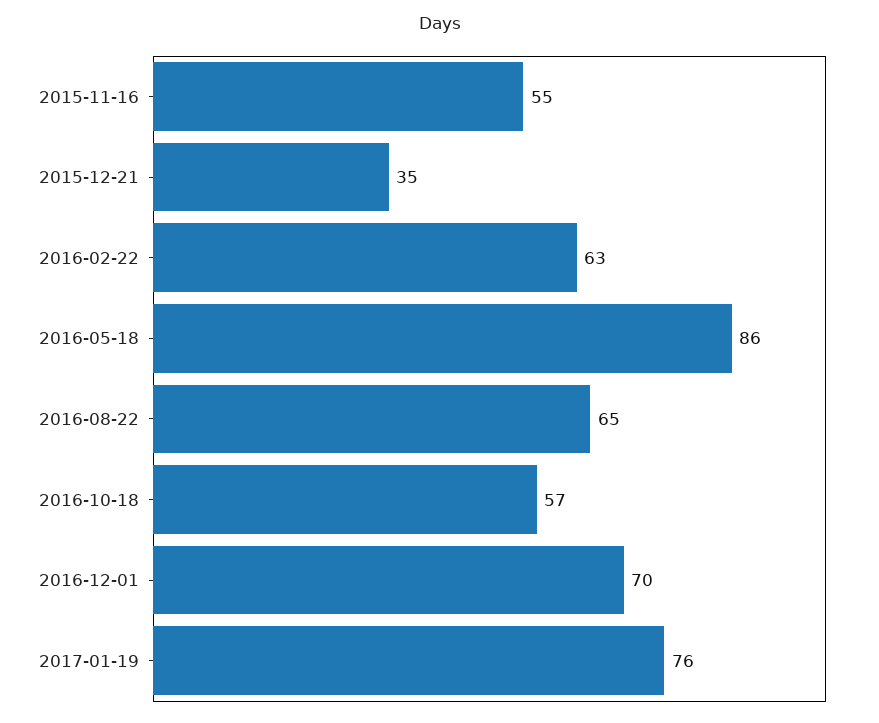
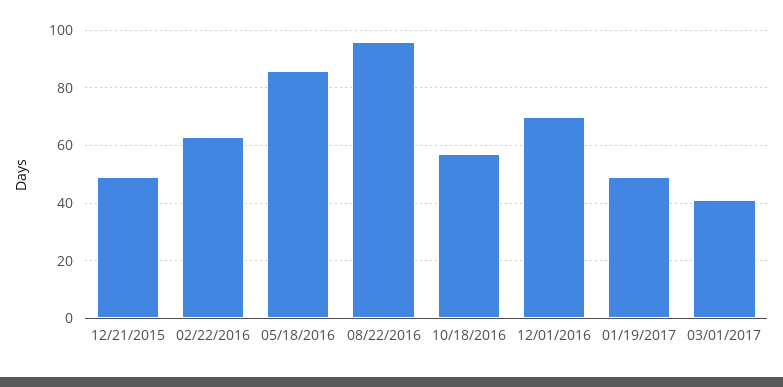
2015-11-16: 55 -> none
2015-12-21: 35 -> 50
2016-08-22: 65 -> 95
2017-01-19: 76 -> 50
03/01/2017: none -> 40

